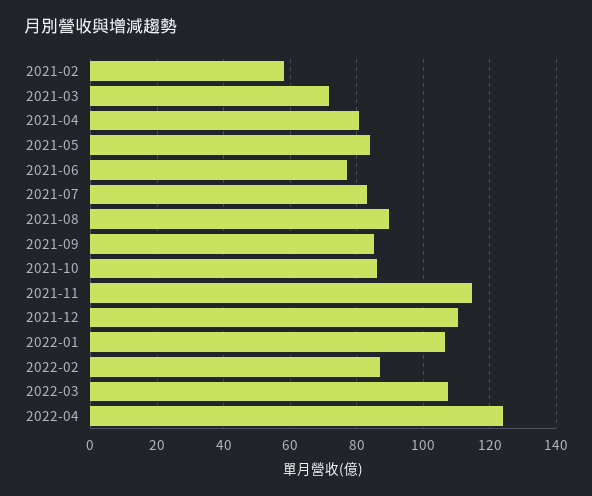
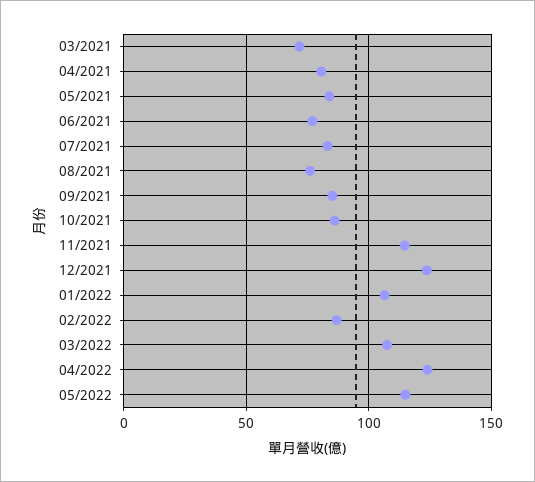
2021-02: 58 -> none
2021-08: 90 -> 75
2021-12: 110 -> 125
05/2022: none -> 115

